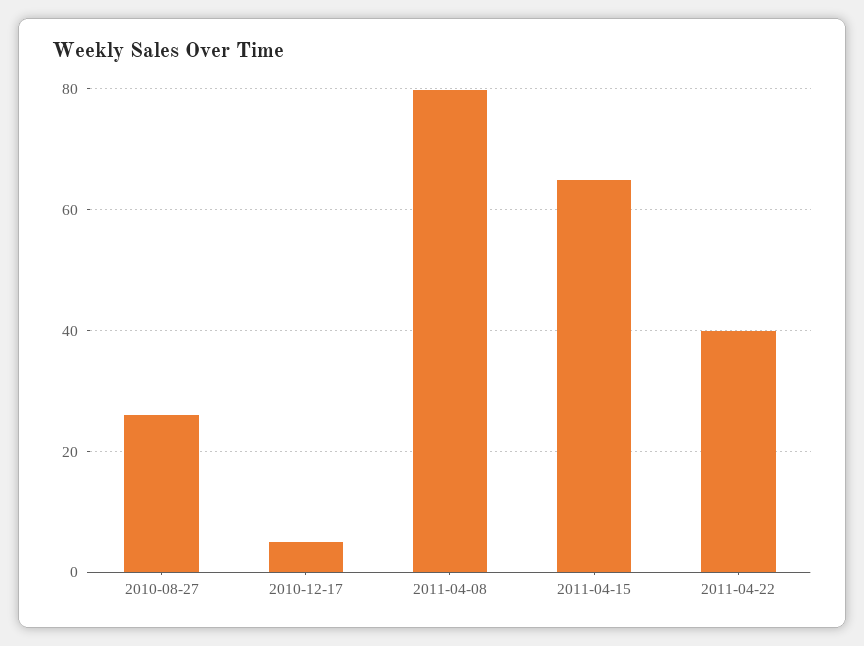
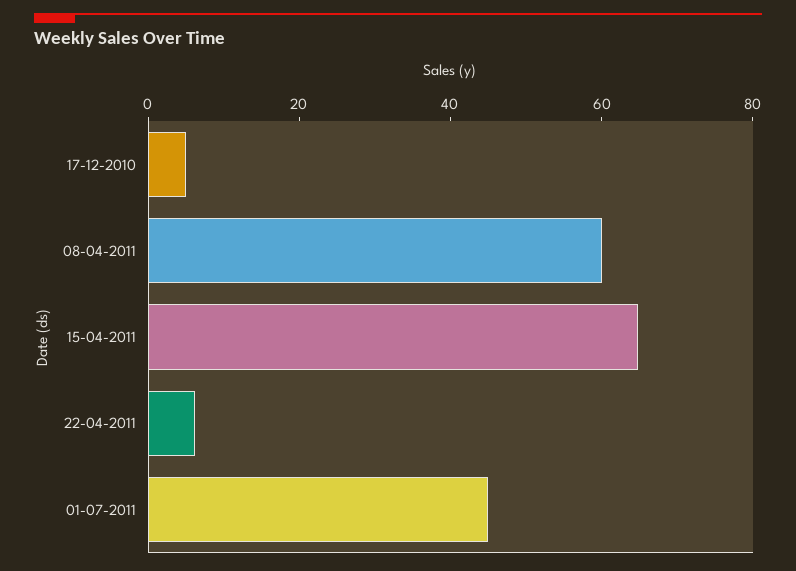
2010-08-27: 26 -> none
2011-04-08: 80 -> 60
2011-04-22: 40 -> 5
01-07-2011: none -> 45

